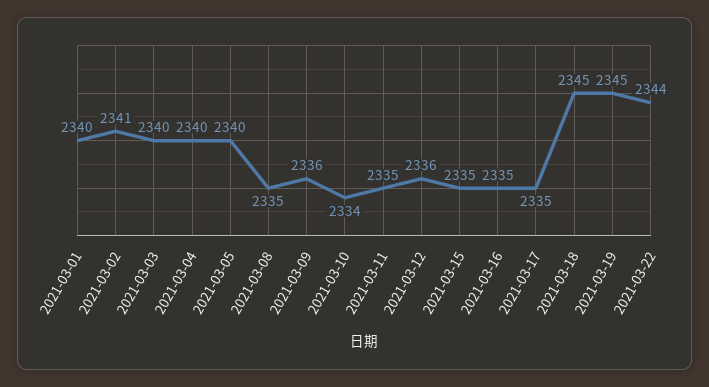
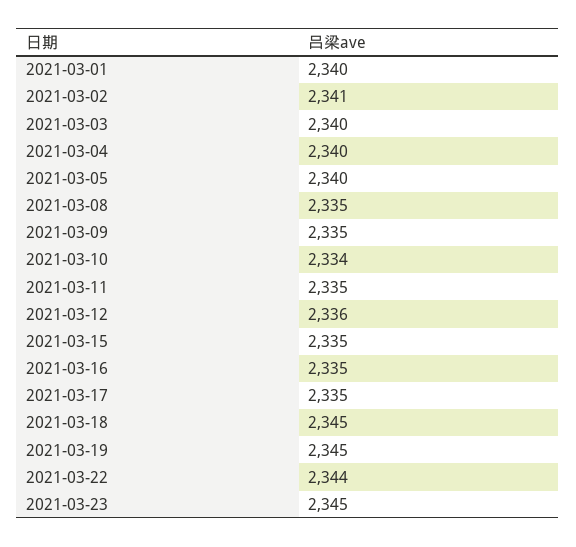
2021-03-09: 2336 -> 2335
2021-03-23: none -> 2345

